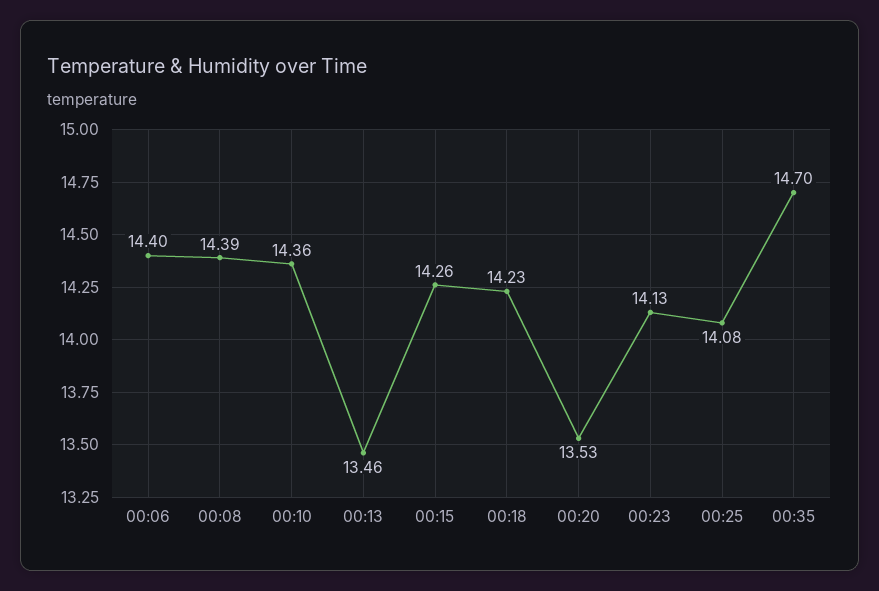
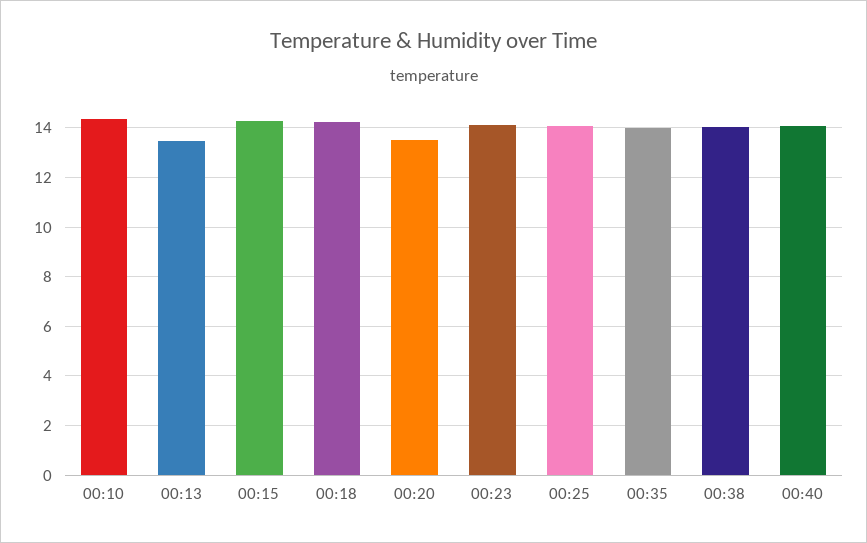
00:06: 14.4 -> none
00:08: 14.39 -> none
00:35: 14.7 -> 14
00:38: none -> 14
00:40: none -> 14

